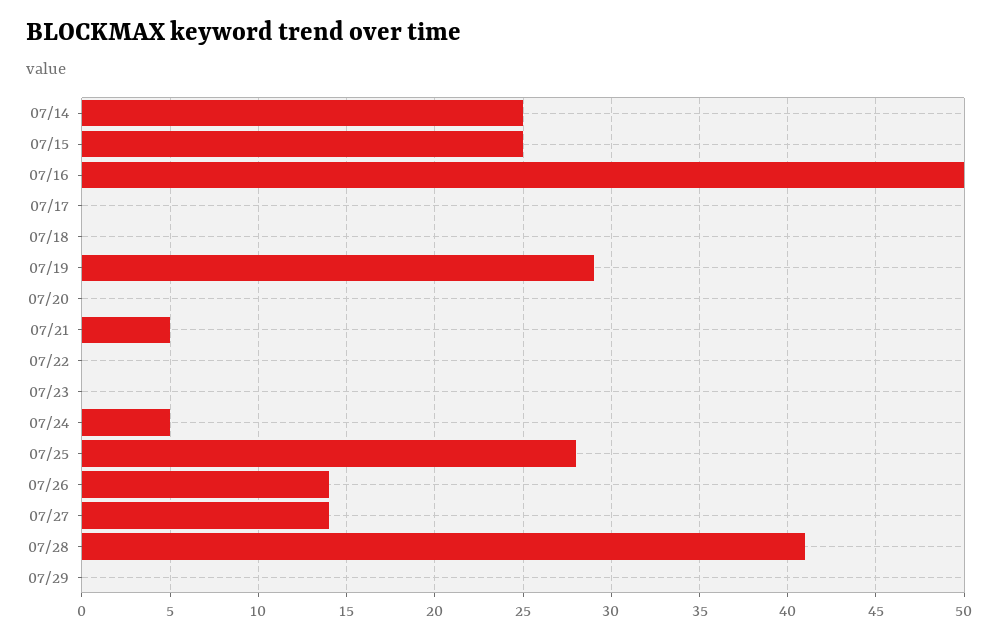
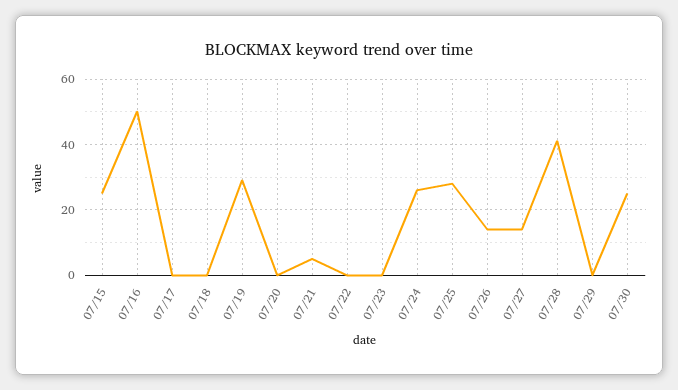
07/14: 25 -> none
07/24: 5 -> 25
07/30: none -> 25

